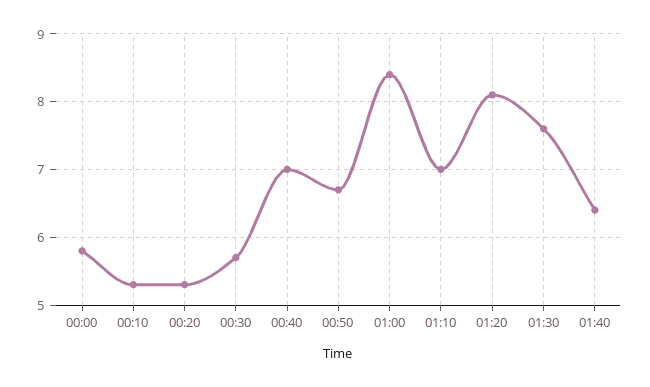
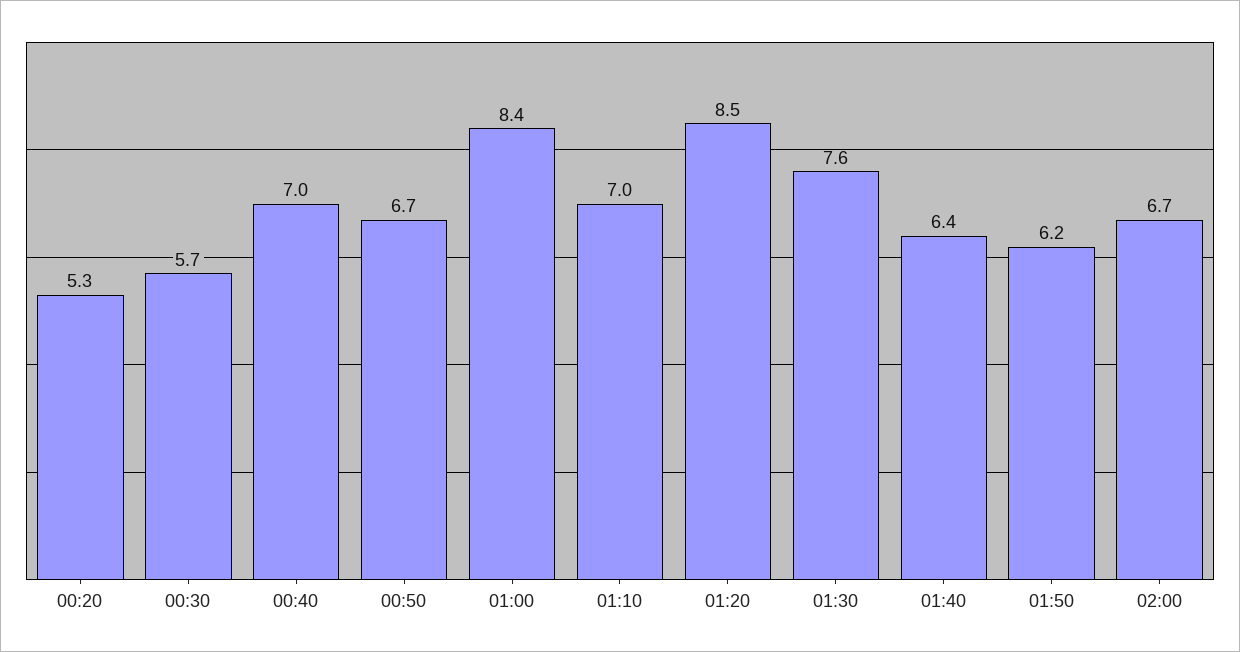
00:00: 5.8 -> none
00:10: 5.3 -> none
01:20: 8.1 -> 8.5
01:50: none -> 6.2
02:00: none -> 6.7

